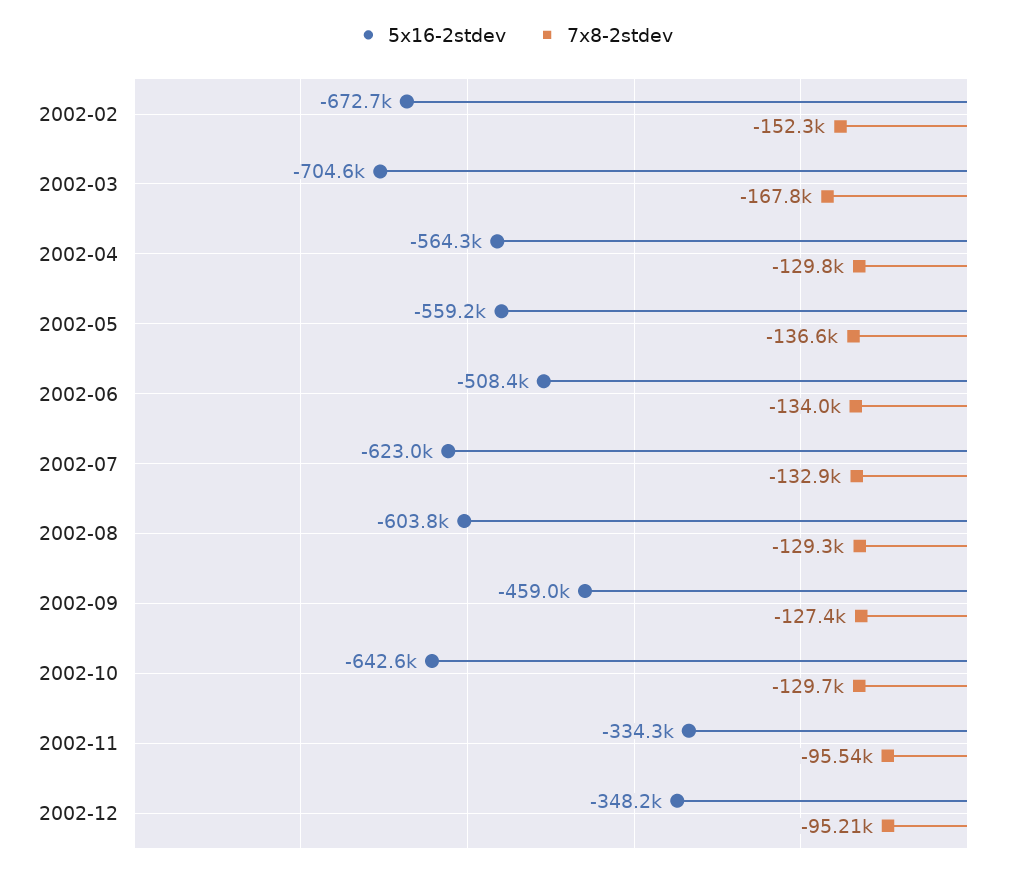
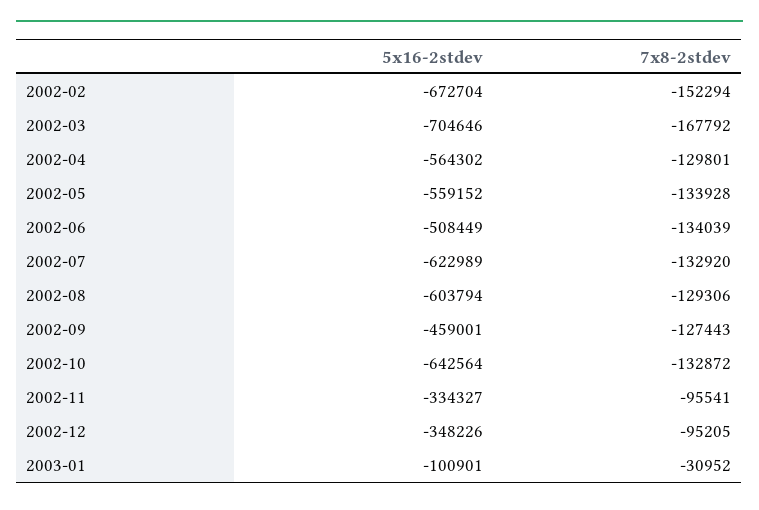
7x8-2stdev, 2002-05: -136600 -> -133928
7x8-2stdev, 2002-10: -129700 -> -132872
5x16-2stdev, 2003-01: none -> -100901
7x8-2stdev, 2003-01: none -> -30952

